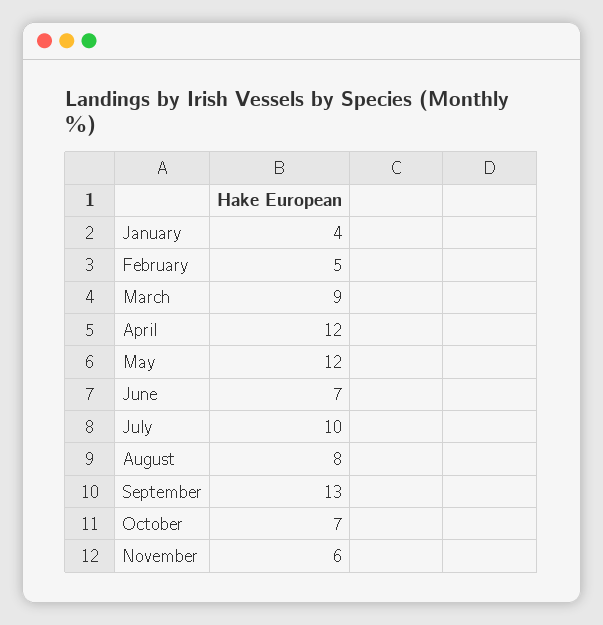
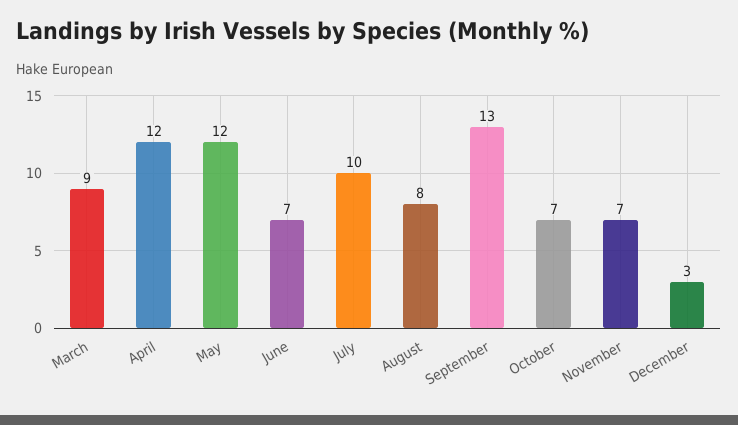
January: 4 -> none
February: 5 -> none
November: 6 -> 7
December: none -> 3

